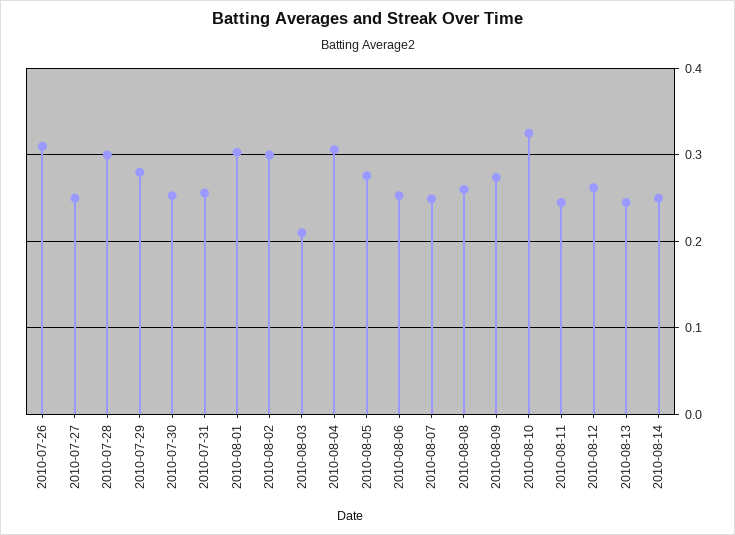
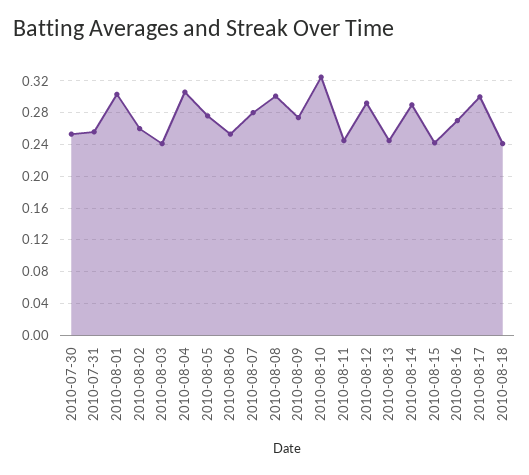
2010-07-26: 0.31 -> none
2010-07-27: 0.25 -> none
2010-07-28: 0.3 -> none
2010-07-29: 0.28 -> none
2010-08-02: 0.3 -> 0.26
2010-08-03: 0.21 -> 0.24
2010-08-07: 0.25 -> 0.28
2010-08-08: 0.26 -> 0.3
2010-08-12: 0.26 -> 0.29
2010-08-14: 0.25 -> 0.29
2010-08-15: none -> 0.24
2010-08-16: none -> 0.27
2010-08-17: none -> 0.3
2010-08-18: none -> 0.24

